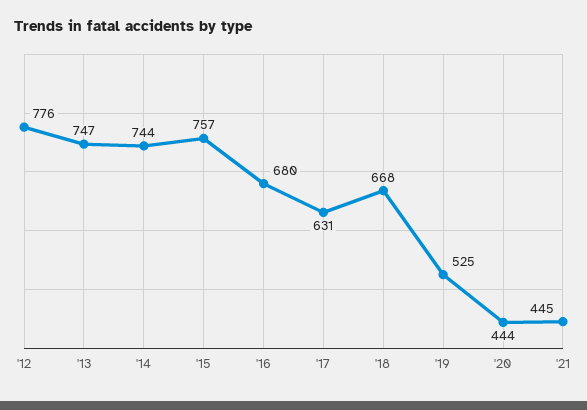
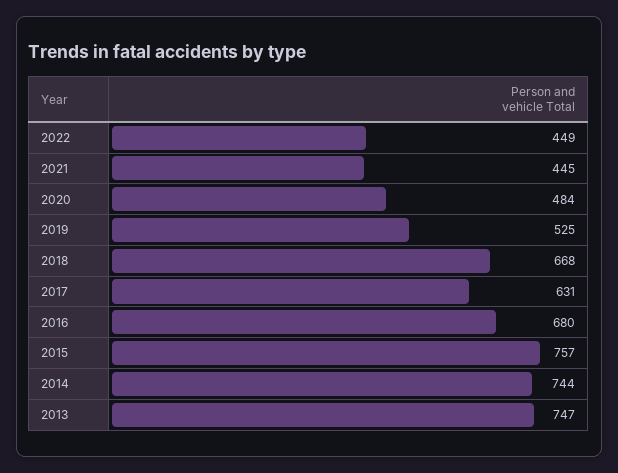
'12: 776 -> none
'20: 444 -> 484
2022: none -> 449

